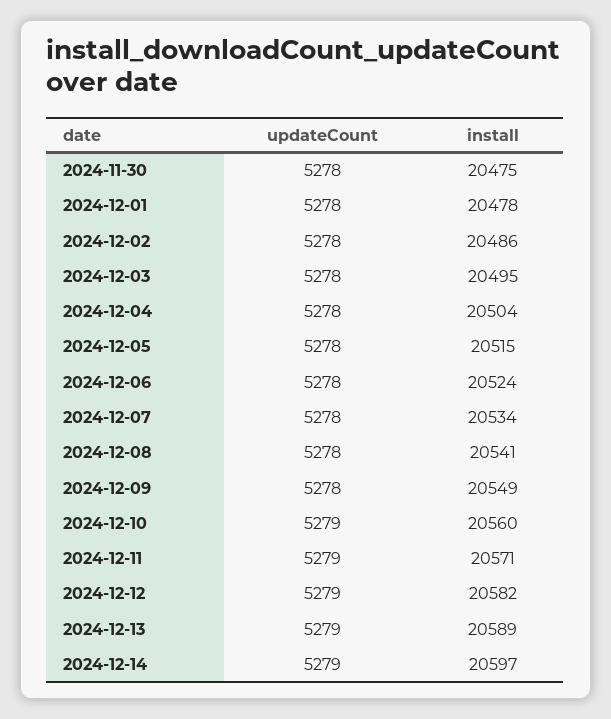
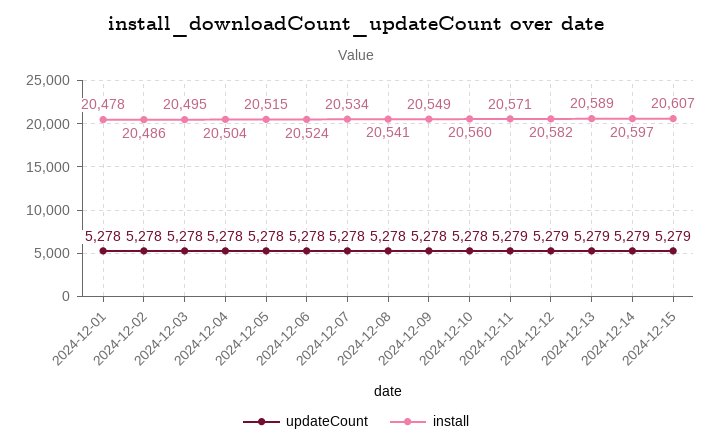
updateCount, 2024-11-30: 5278 -> none
install, 2024-11-30: 20475 -> none
updateCount, 2024-12-10: 5279 -> 5278
updateCount, 2024-12-15: none -> 5279
install, 2024-12-15: none -> 20607

